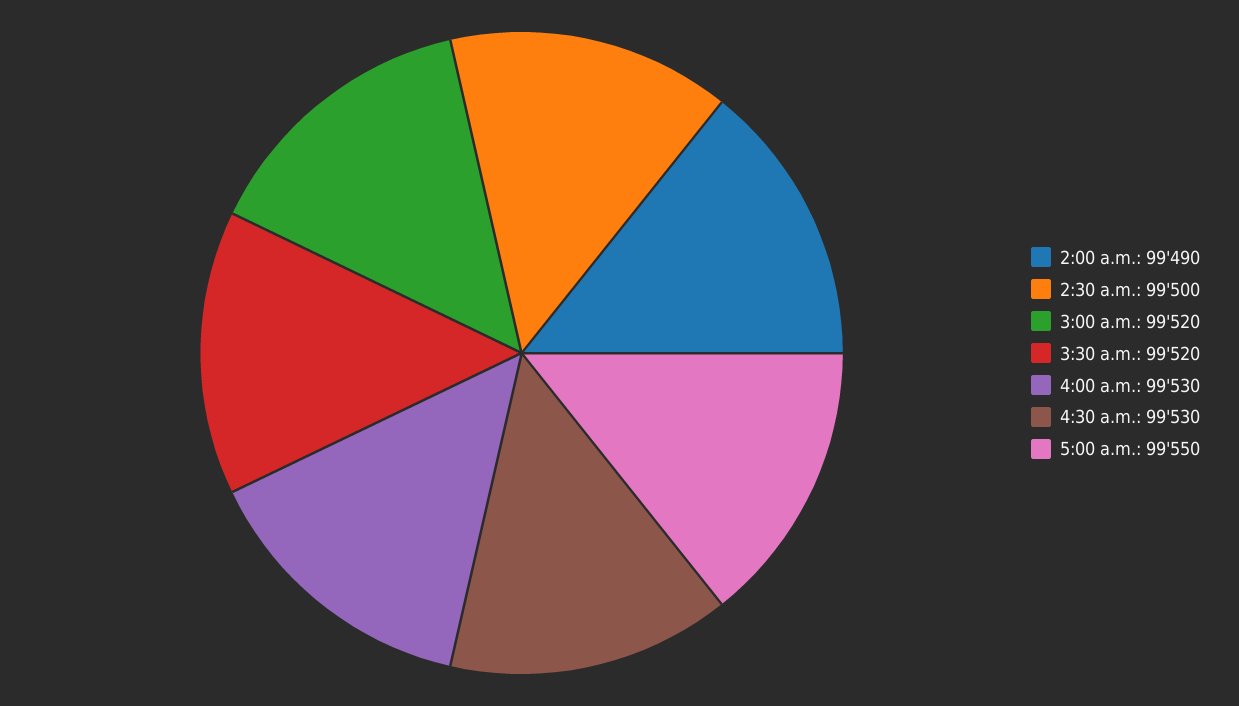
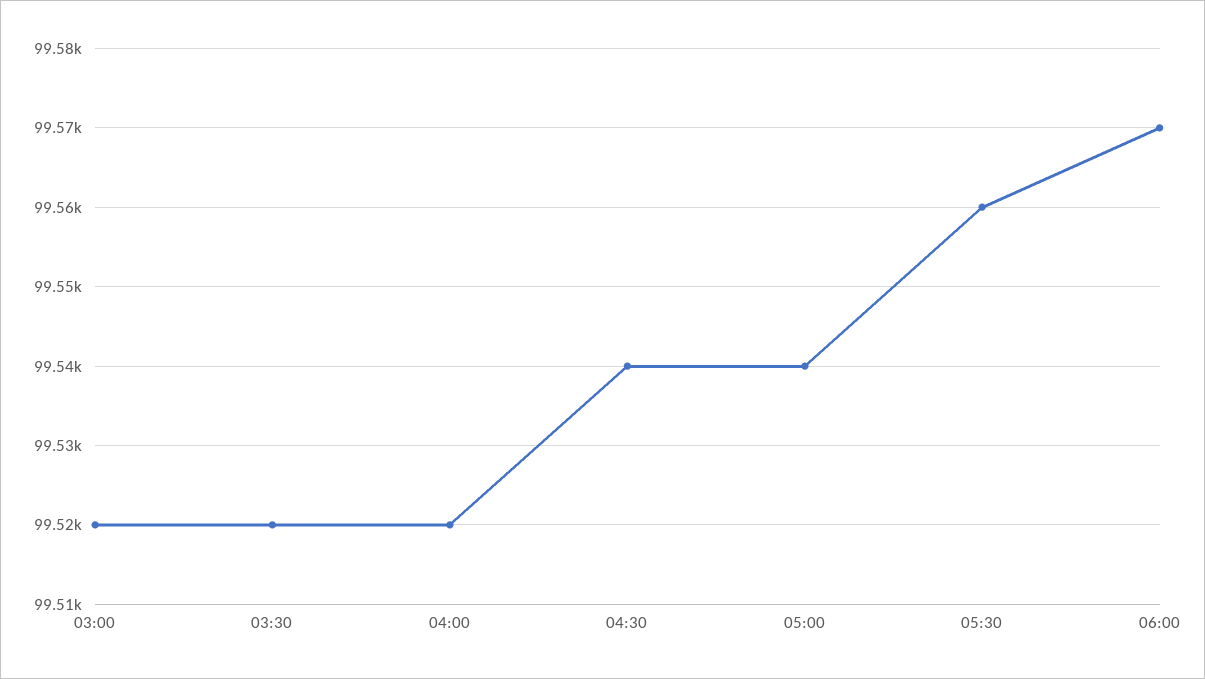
2:00 a.m.: 99490 -> none
2:30 a.m.: 99500 -> none
4:00 a.m.: 99530 -> 99520
4:30 a.m.: 99530 -> 99540
5:00 a.m.: 99550 -> 99540
05:30: none -> 99560
06:00: none -> 99570

